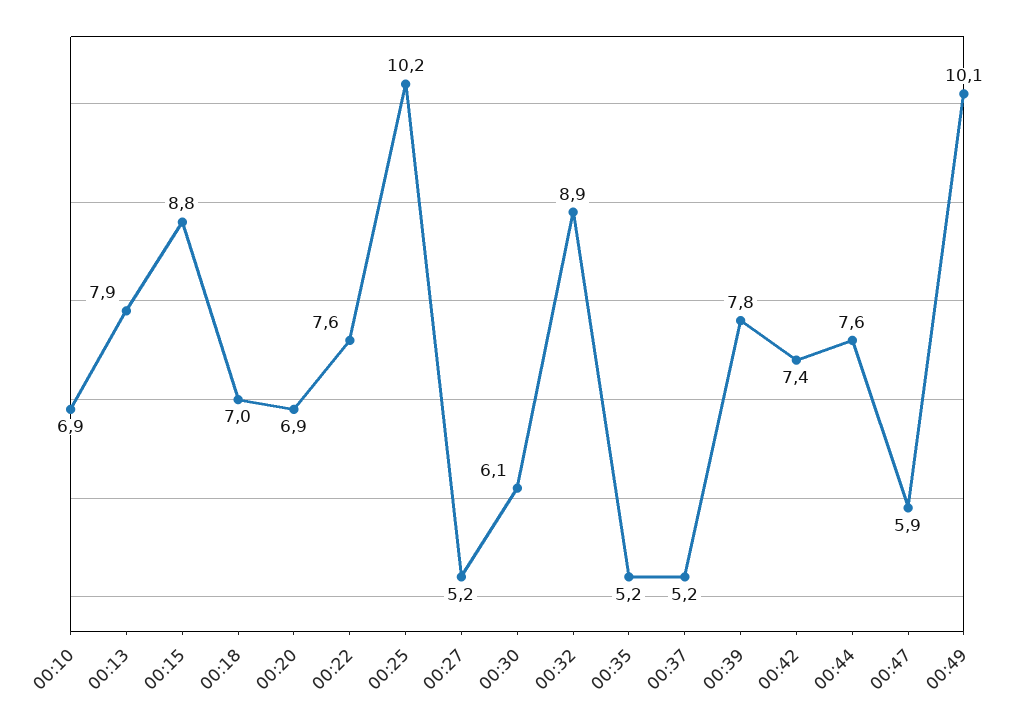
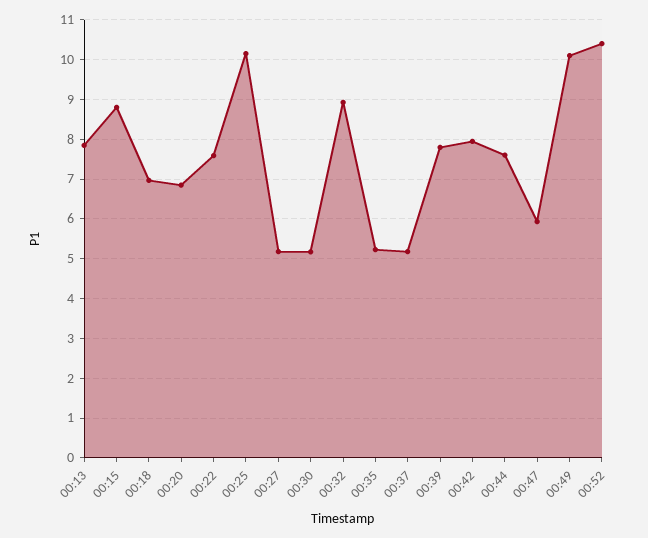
00:10: 6.9 -> none
00:30: 6.1 -> 5.2
00:42: 7.4 -> 8
00:52: none -> 10.4

